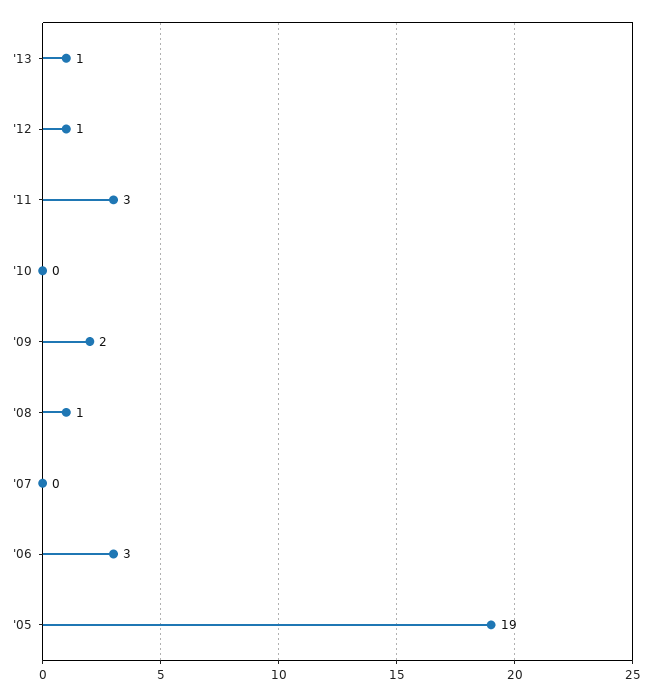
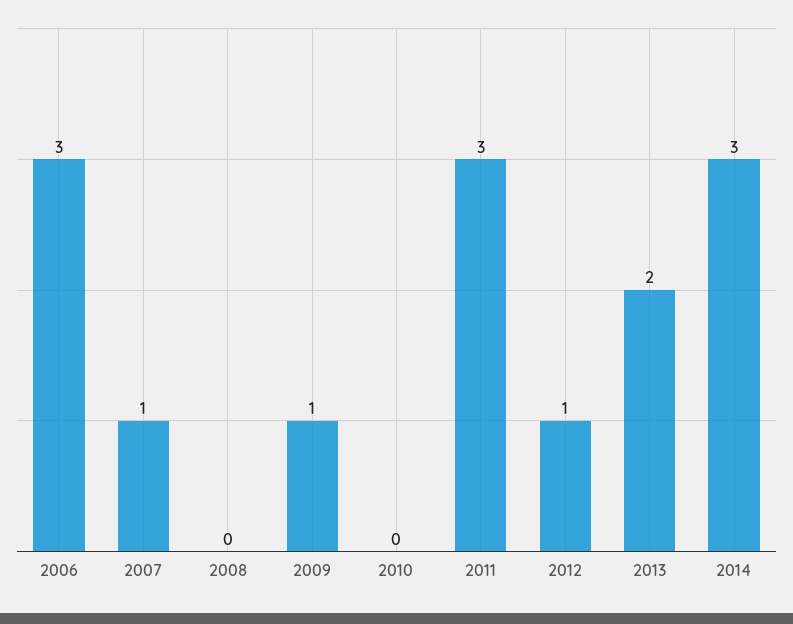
'13: 1 -> 2
'09: 2 -> 1
'08: 1 -> 0
'07: 0 -> 1
'05: 19 -> none
2014: none -> 3

